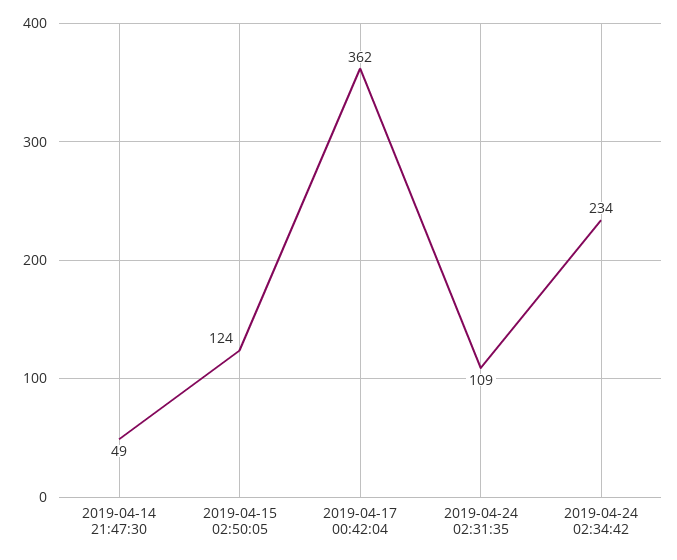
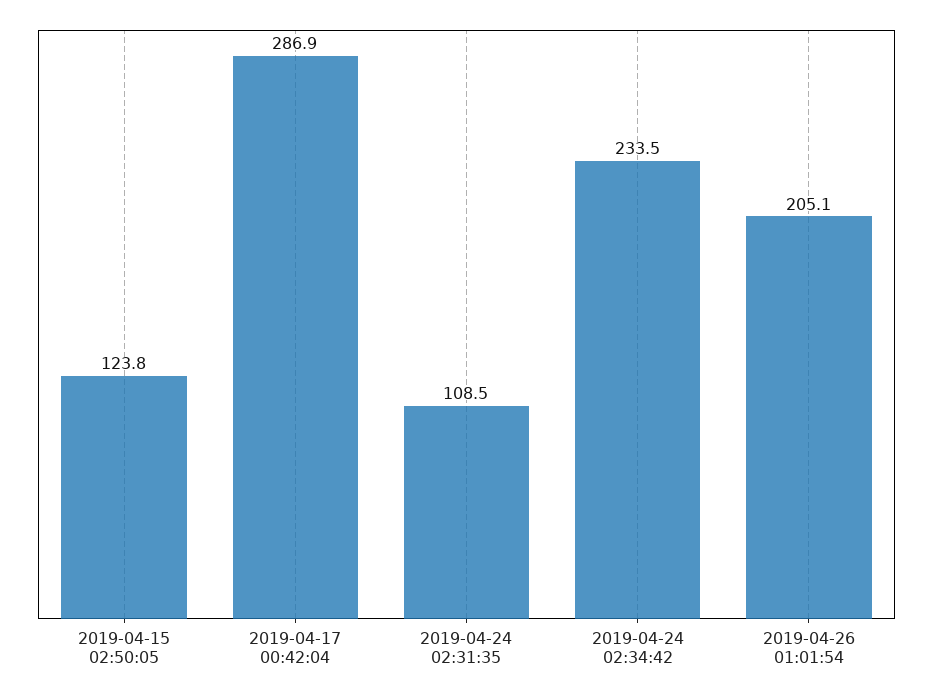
2019-04-14 21:47:30: 49 -> none
2019-04-17 00:42:04: 362 -> 286.9
2019-04-26 01:01:54: none -> 205.1

